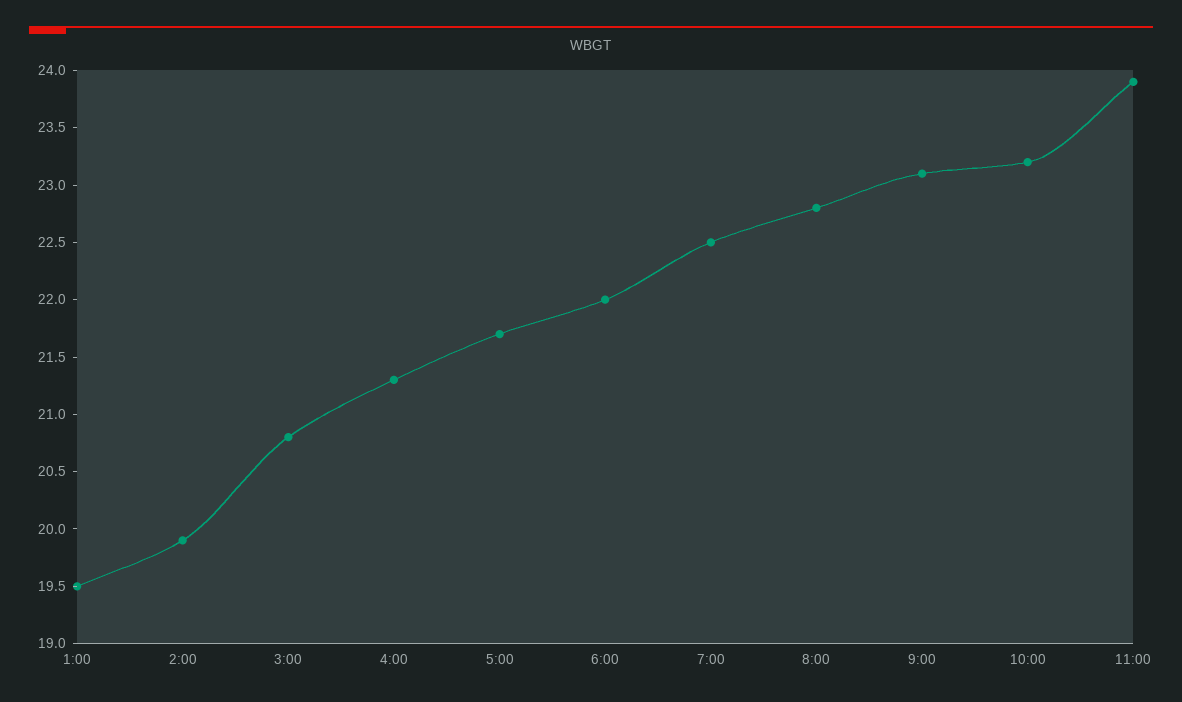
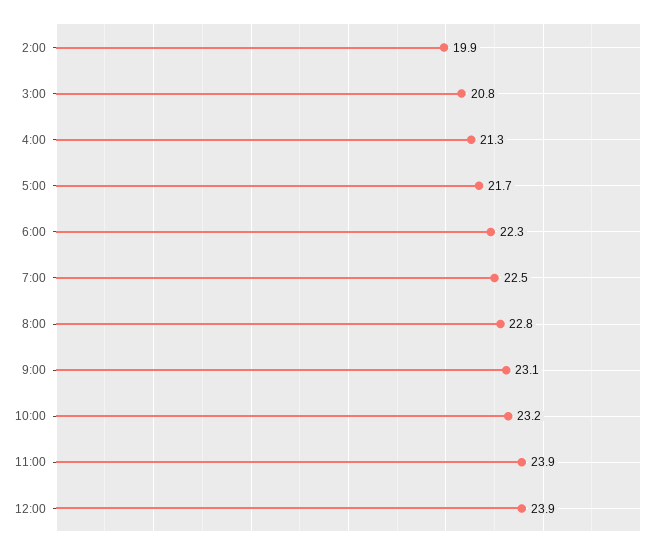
1:00: 19.5 -> none
6:00: 22 -> 22.3
12:00: none -> 23.9

